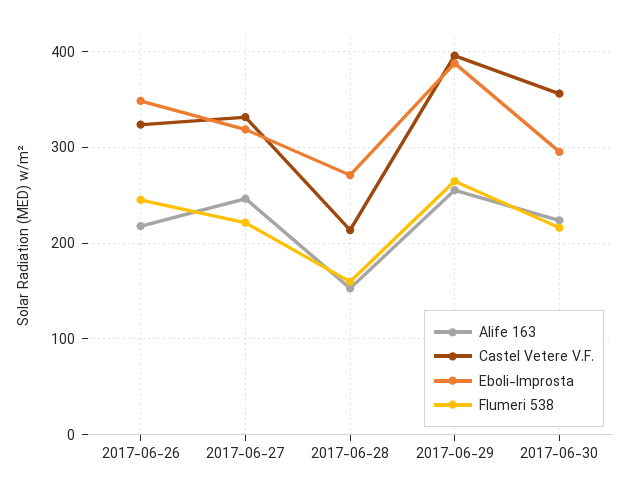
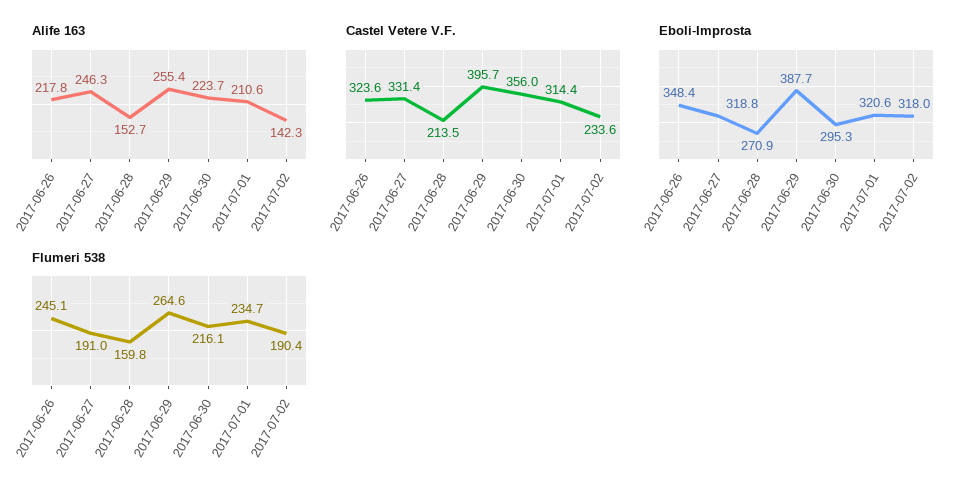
Flumeri 538, 2017-06-27: 220 -> 191
Alife 163, 2017-07-01: none -> 210.6
Alife 163, 2017-07-02: none -> 142.3
Castel Vetere V.F., 2017-07-01: none -> 314.4
Castel Vetere V.F., 2017-07-02: none -> 233.6
Eboli-Improsta, 2017-07-01: none -> 320.6
Eboli-Improsta, 2017-07-02: none -> 318
Flumeri 538, 2017-07-01: none -> 234.7
Flumeri 538, 2017-07-02: none -> 190.4

